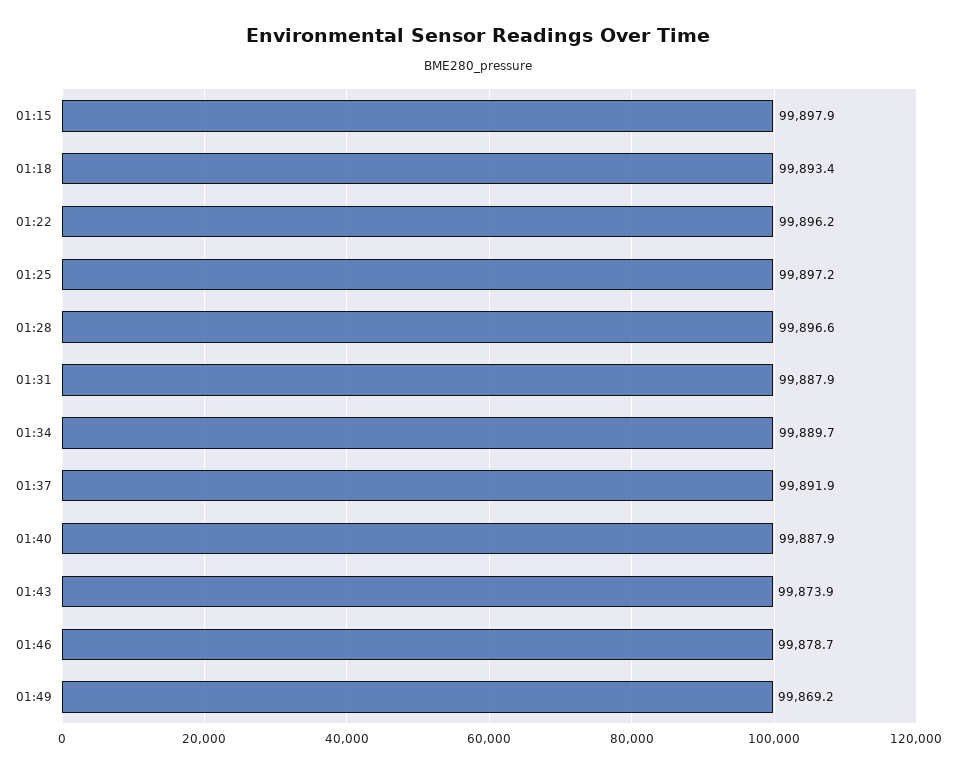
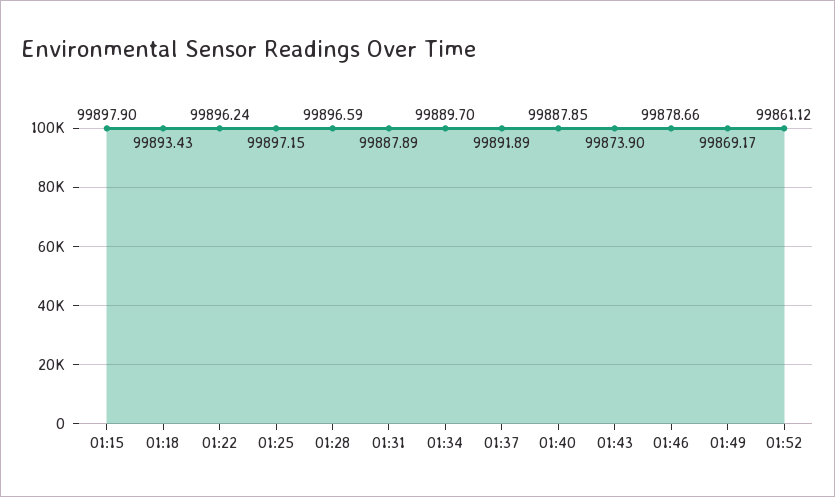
01:52: none -> 99861.12

